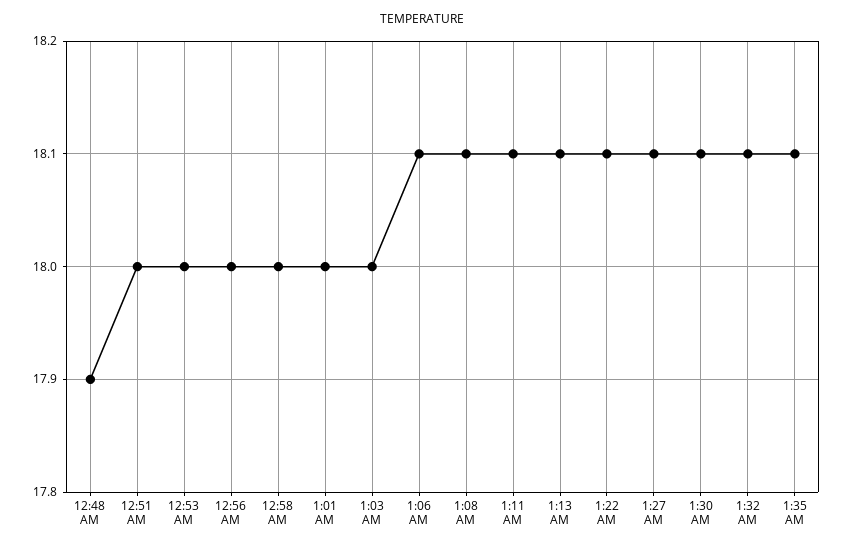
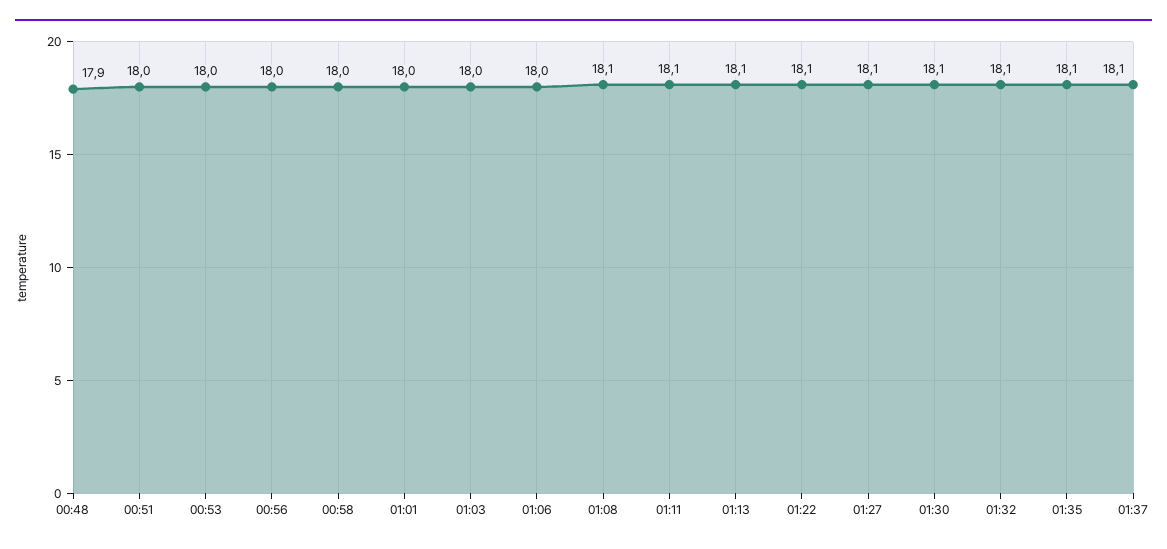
1:06 AM: 18.1 -> 18
01:37: none -> 18.1

